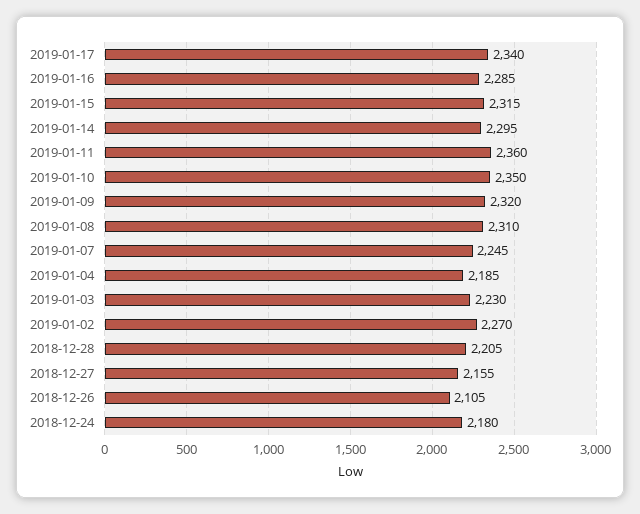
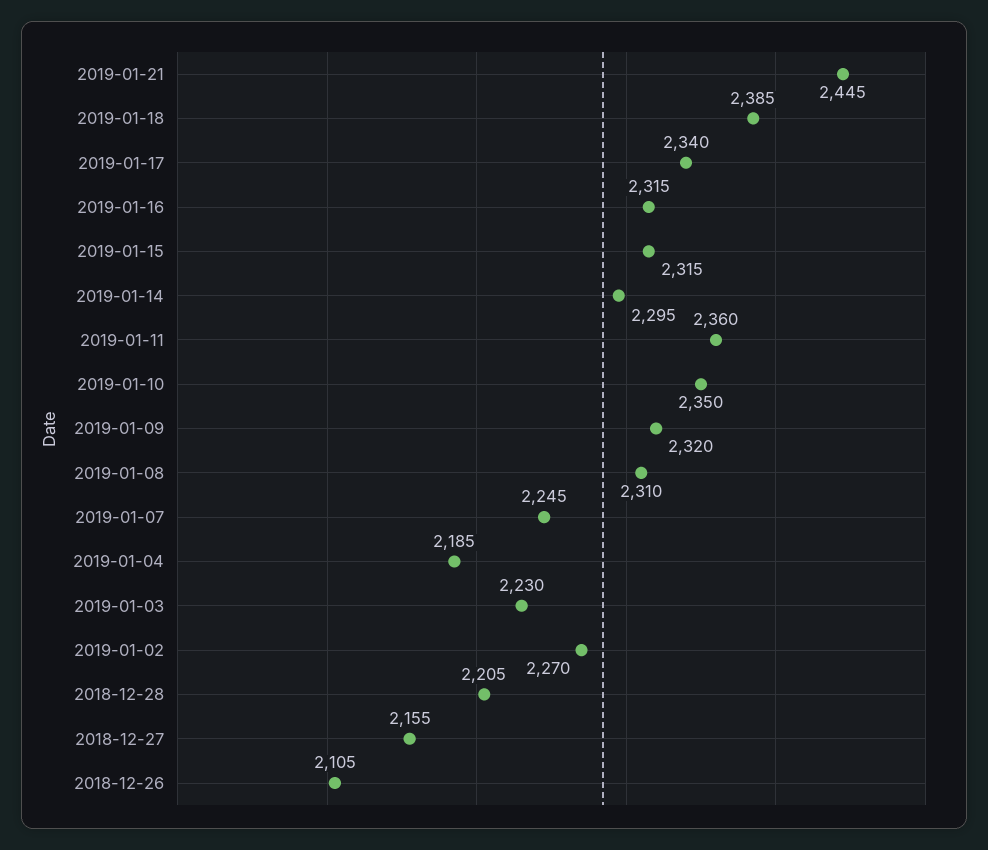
2019-01-16: 2285 -> 2315
2018-12-24: 2180 -> none
2019-01-21: none -> 2445
2019-01-18: none -> 2385

